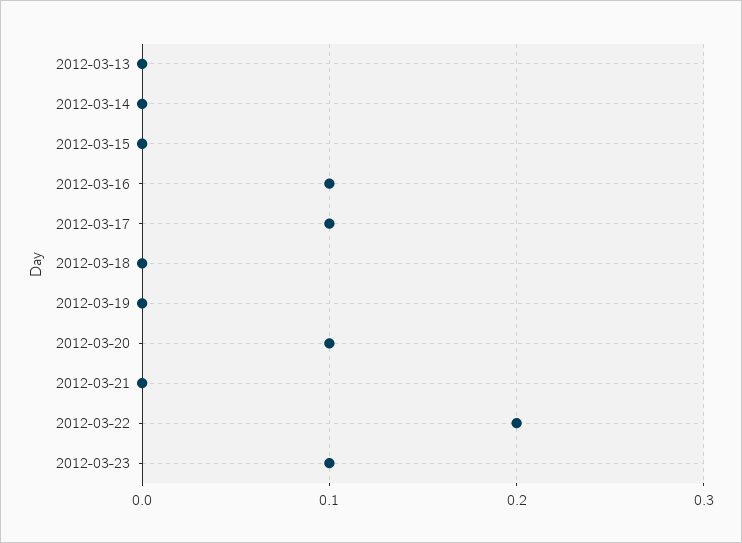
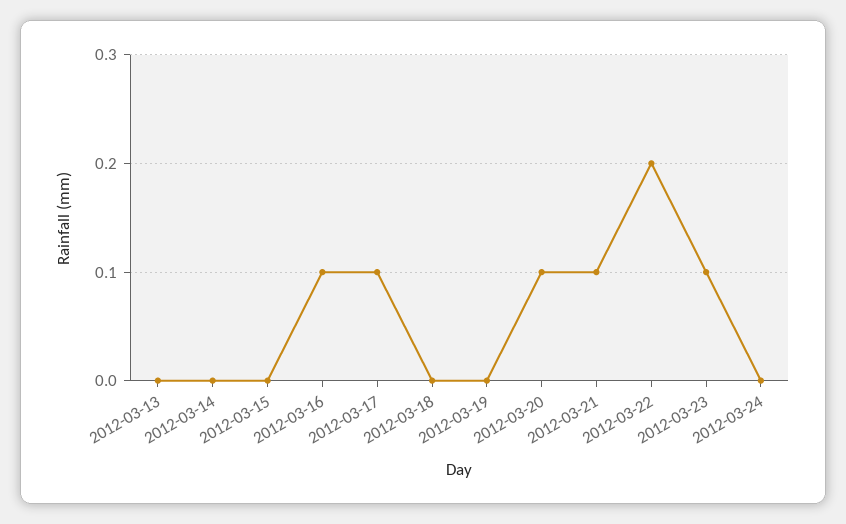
2012-03-21: 0 -> 0.1
2012-03-24: none -> 0

